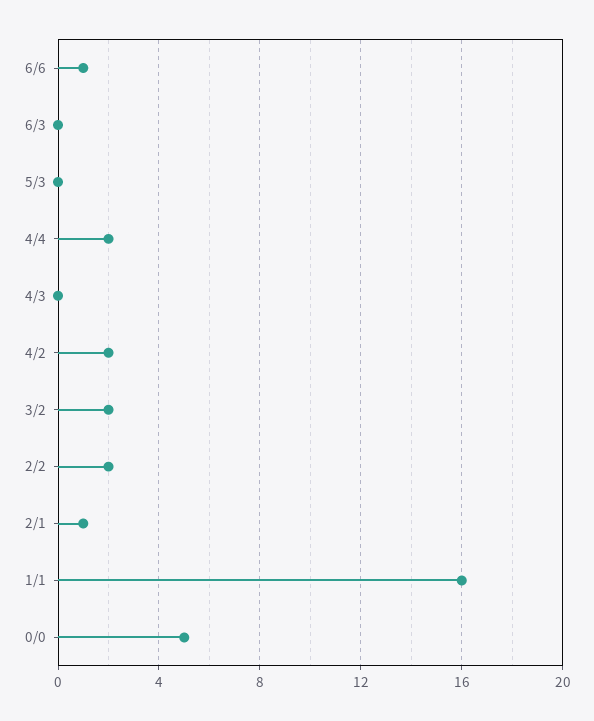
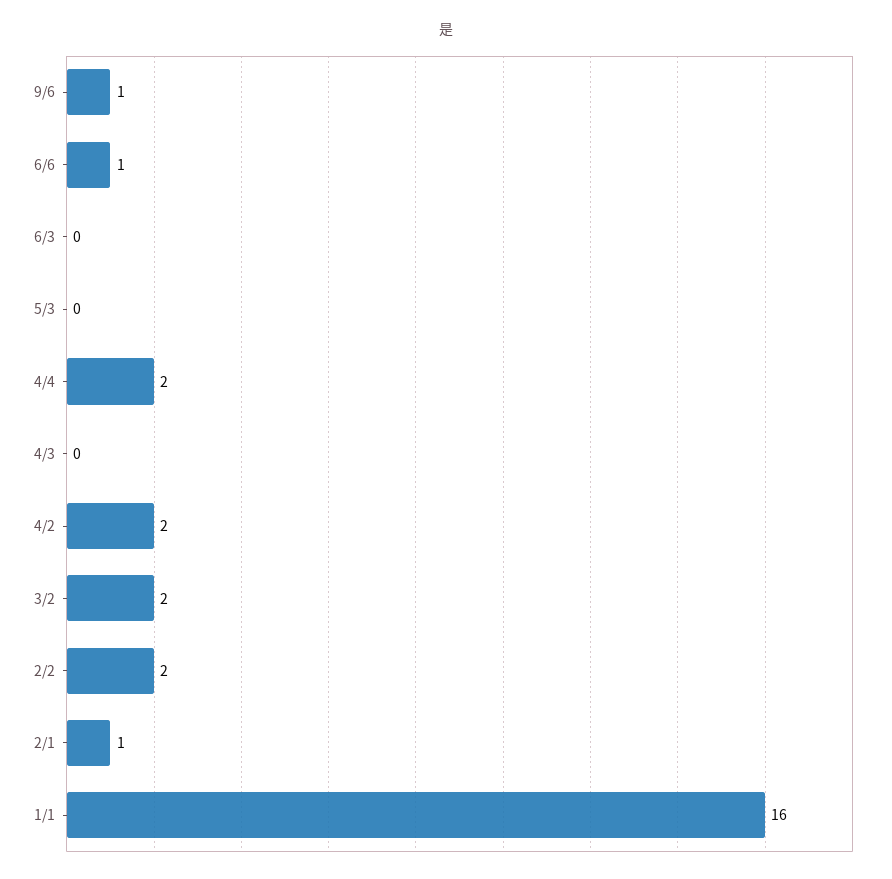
0/0: 5 -> none
9/6: none -> 1

